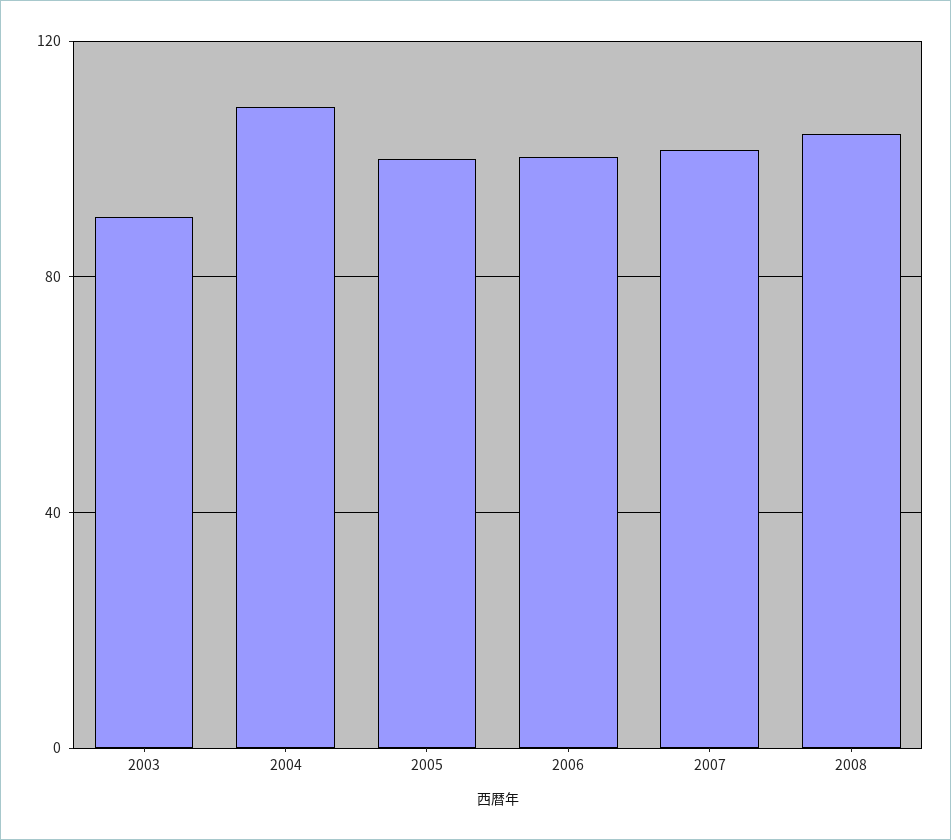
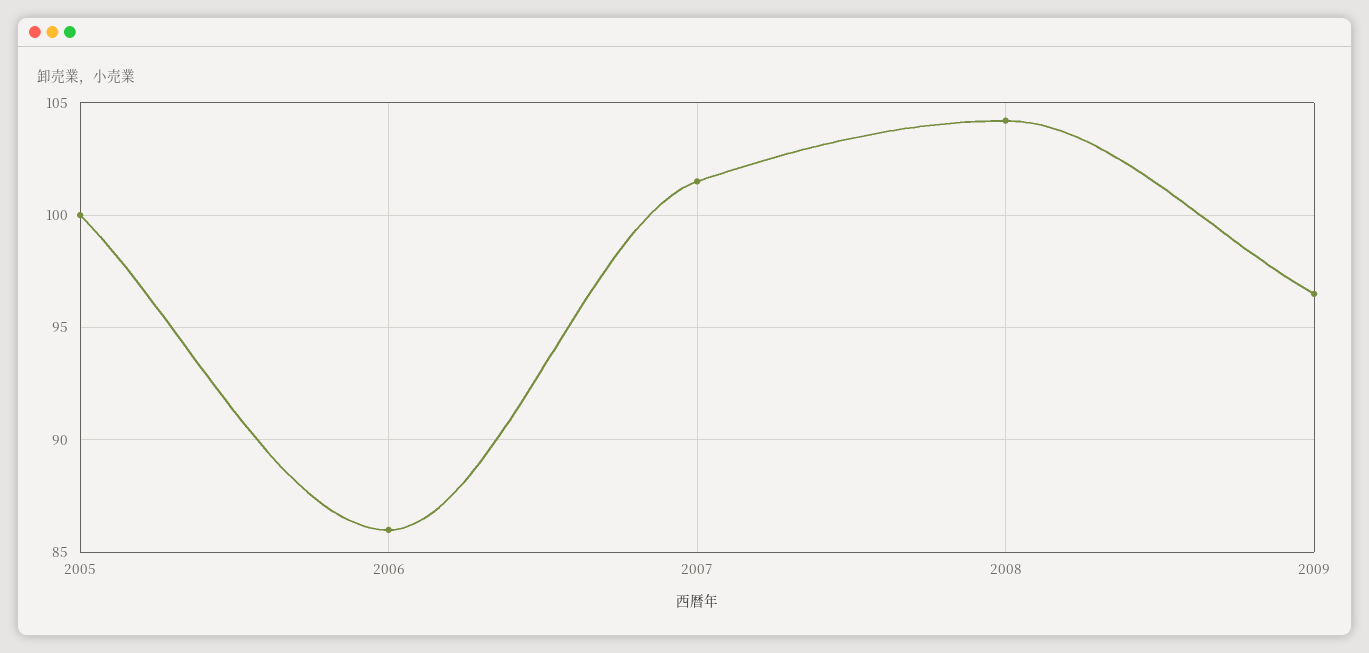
2003: 90 -> none
2004: 110 -> none
2006: 100 -> 86
2009: none -> 96.5

